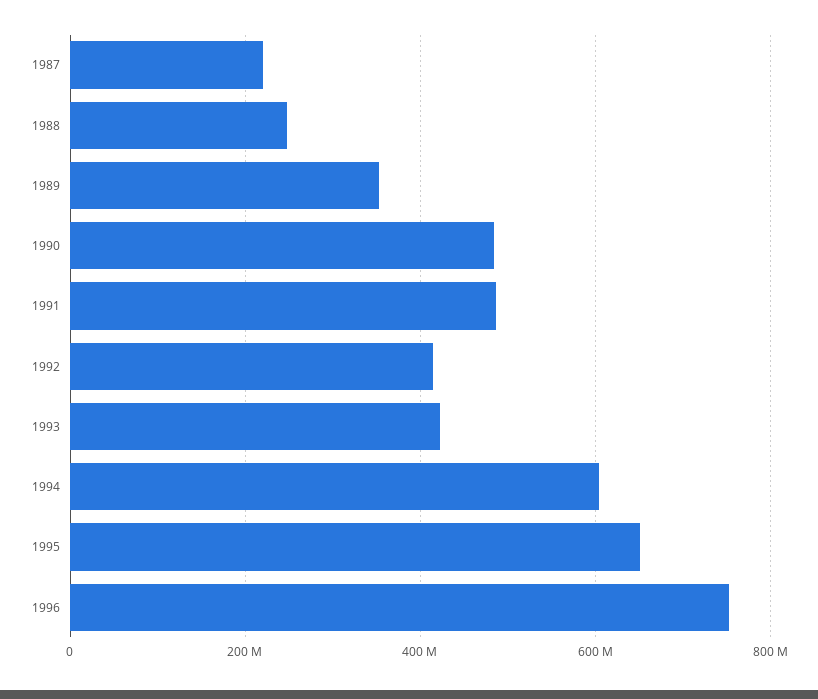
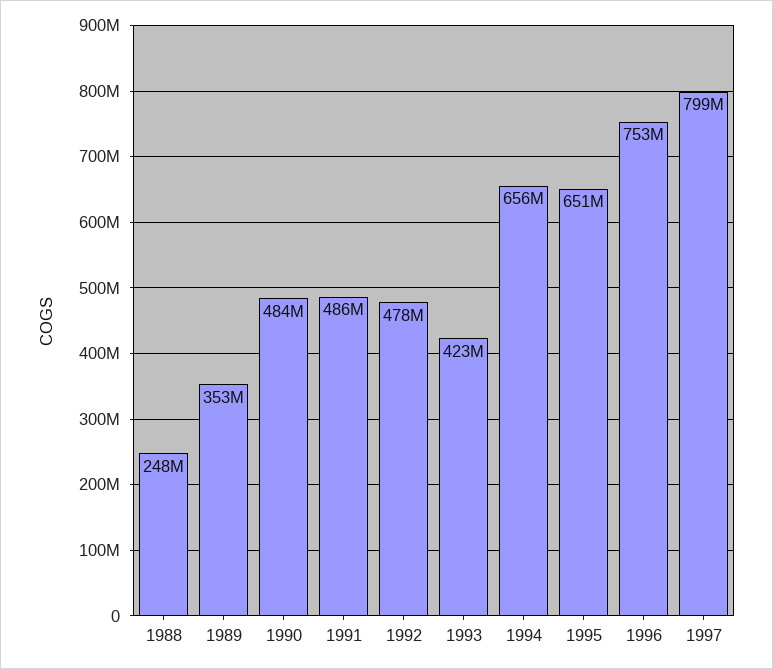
1987: 220000000 -> none
1992: 420000000 -> 478000000
1994: 600000000 -> 656000000
1997: none -> 799000000

